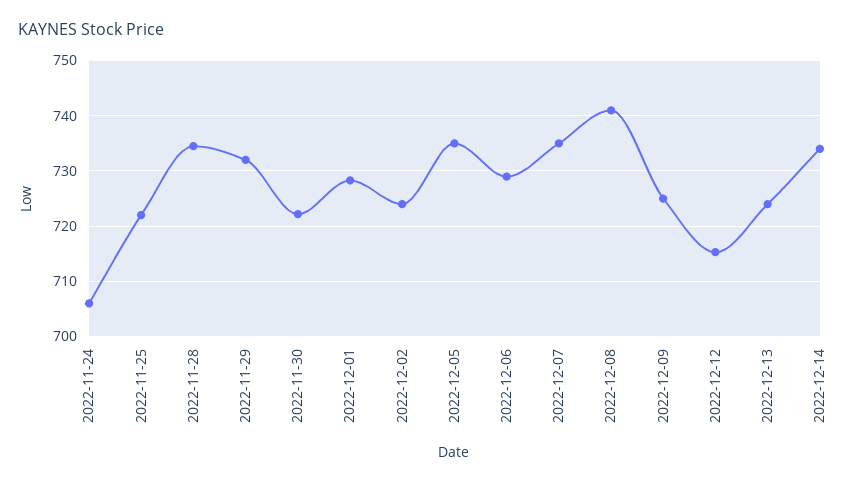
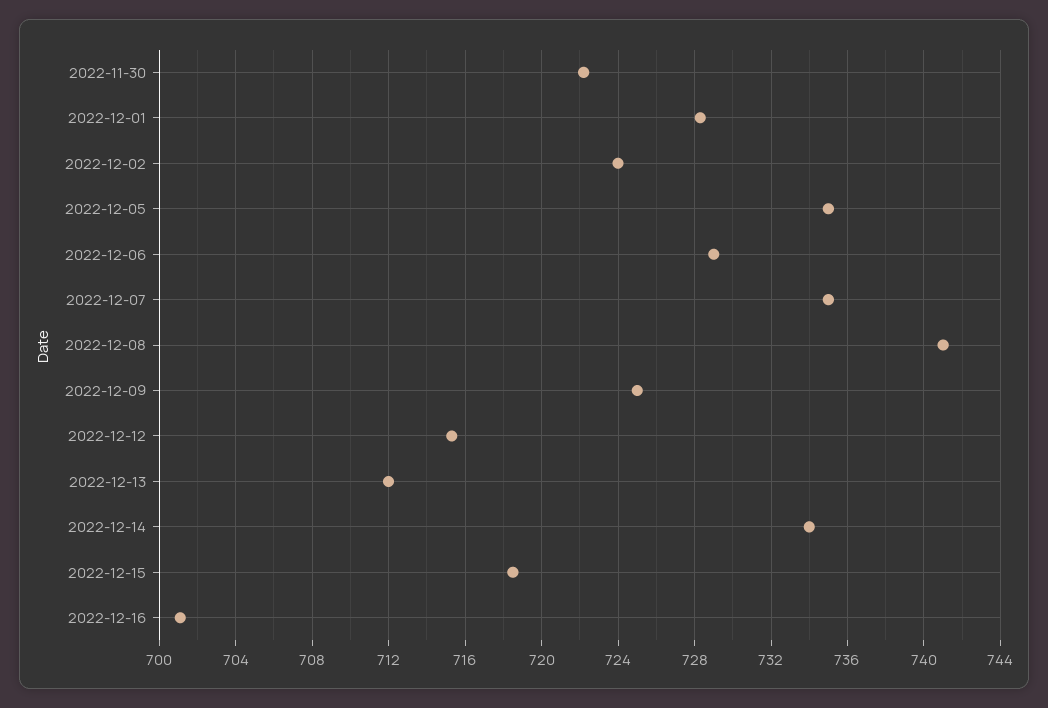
2022-11-24: 706 -> none
2022-11-25: 722 -> none
2022-11-28: 734 -> none
2022-11-29: 732 -> none
2022-12-13: 724 -> 712
2022-12-15: none -> 718.5
2022-12-16: none -> 701

